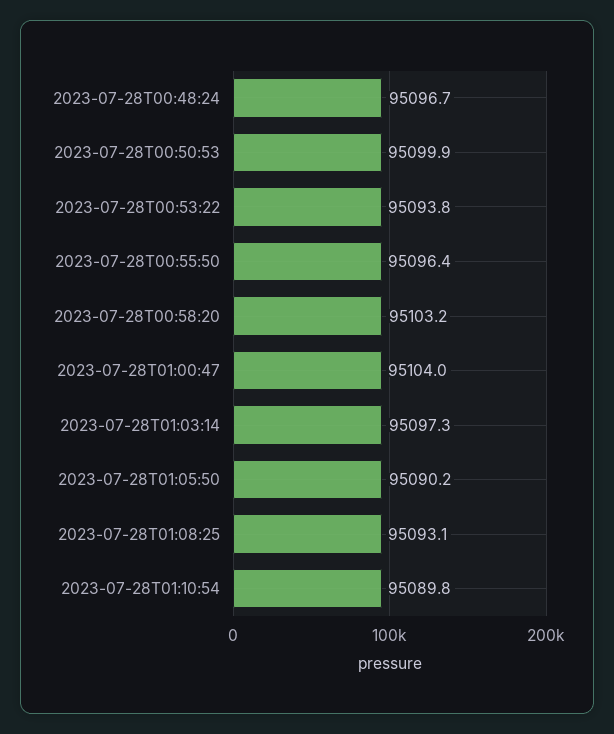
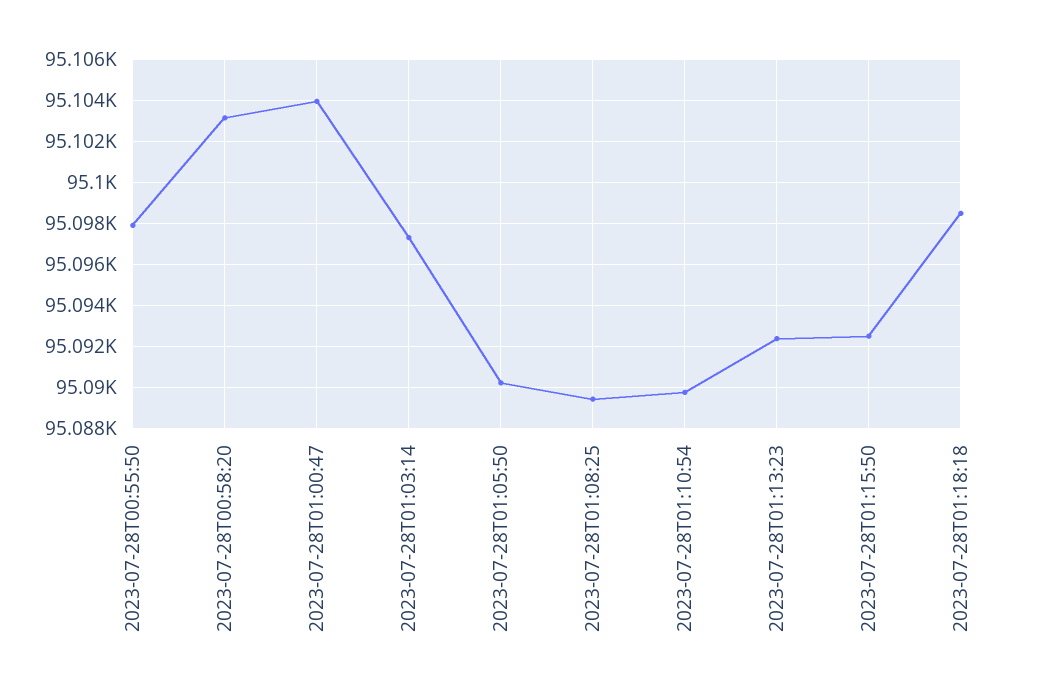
2023-07-28T00:48:24: 95096.7 -> none
2023-07-28T00:50:53: 95099.9 -> none
2023-07-28T00:53:22: 95093.8 -> none
2023-07-28T00:55:50: 95096.4 -> 95098
2023-07-28T01:08:25: 95093.1 -> 95089.5
2023-07-28T01:13:23: none -> 95092.5
2023-07-28T01:15:50: none -> 95092.5
2023-07-28T01:18:18: none -> 95098.5

